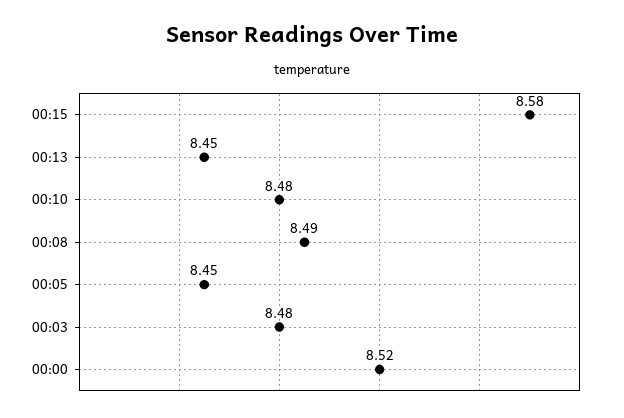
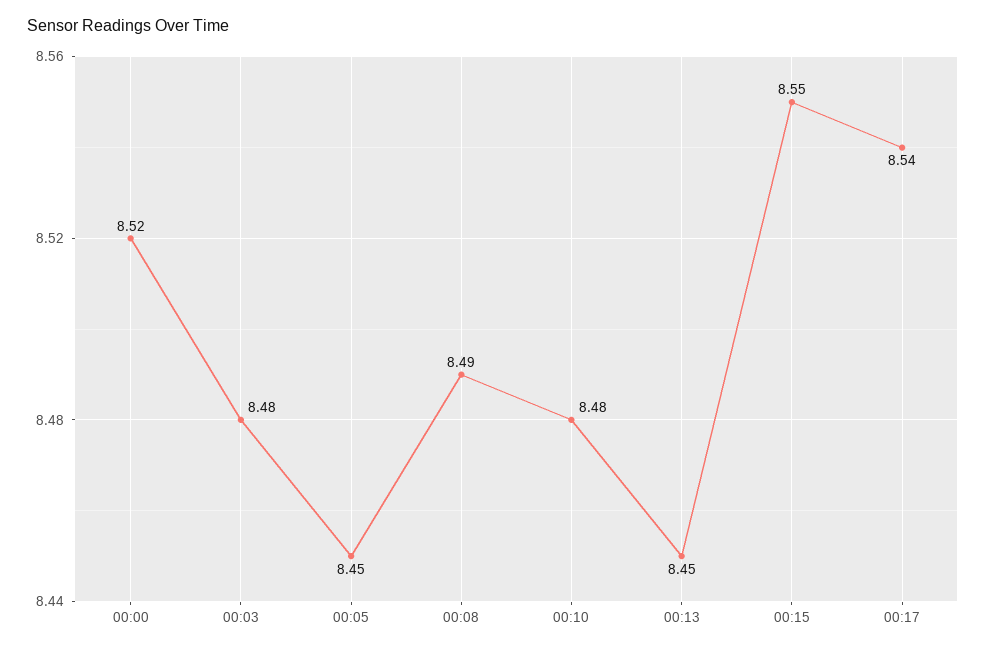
00:15: 8.58 -> 8.55
00:17: none -> 8.54

